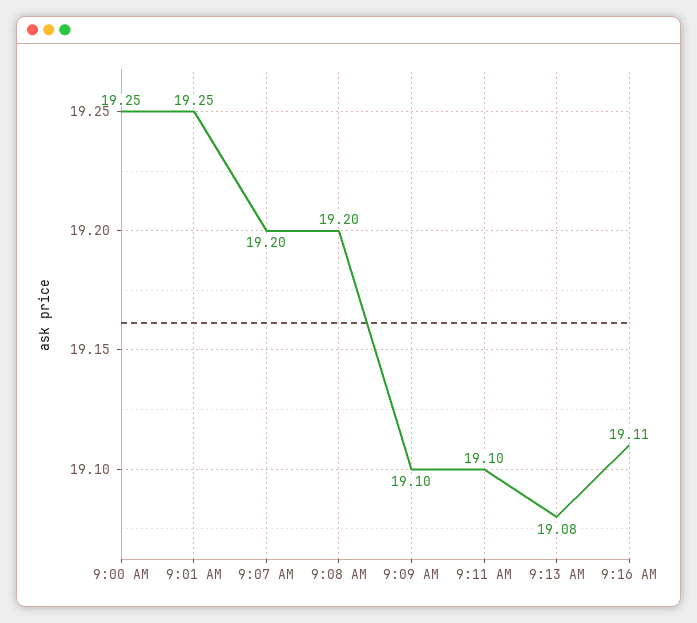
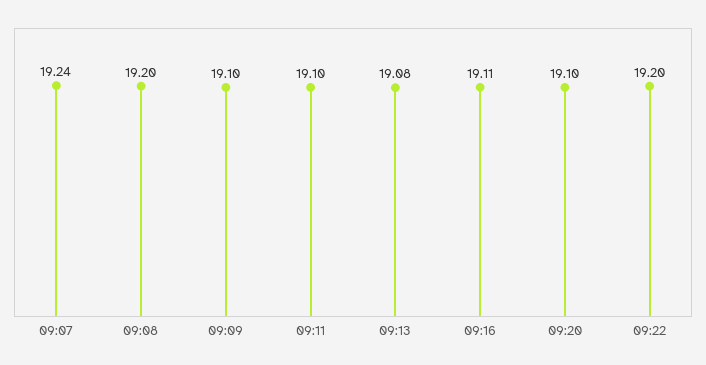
9:00 AM: 19.25 -> none
9:01 AM: 19.25 -> none
9:07 AM: 19.2 -> 19.24
09:20: none -> 19.1
09:22: none -> 19.2

